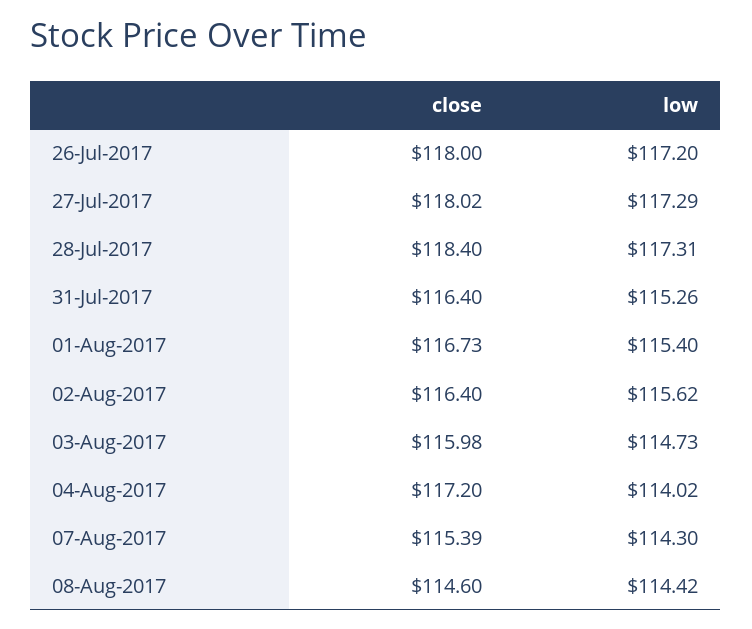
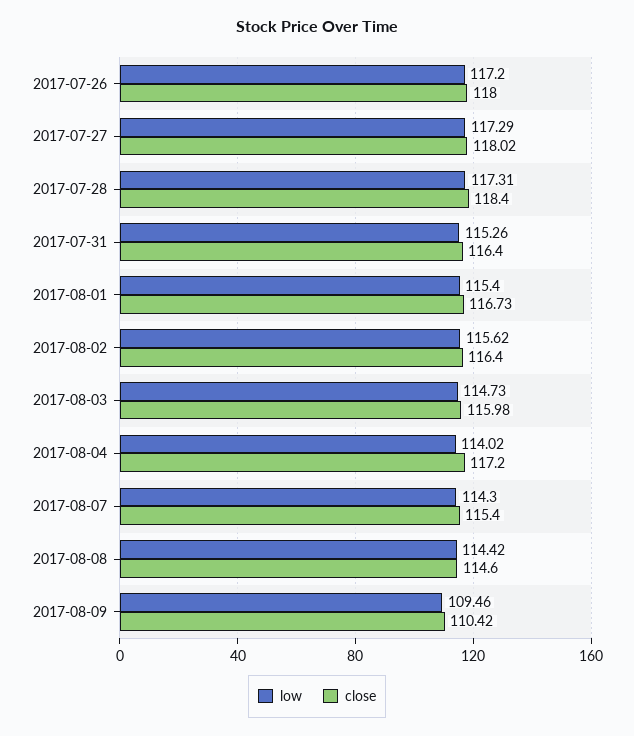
close, 07-Aug-2017: 115.39 -> 115.4
low, 2017-08-09: none -> 109.46
close, 2017-08-09: none -> 110.42

